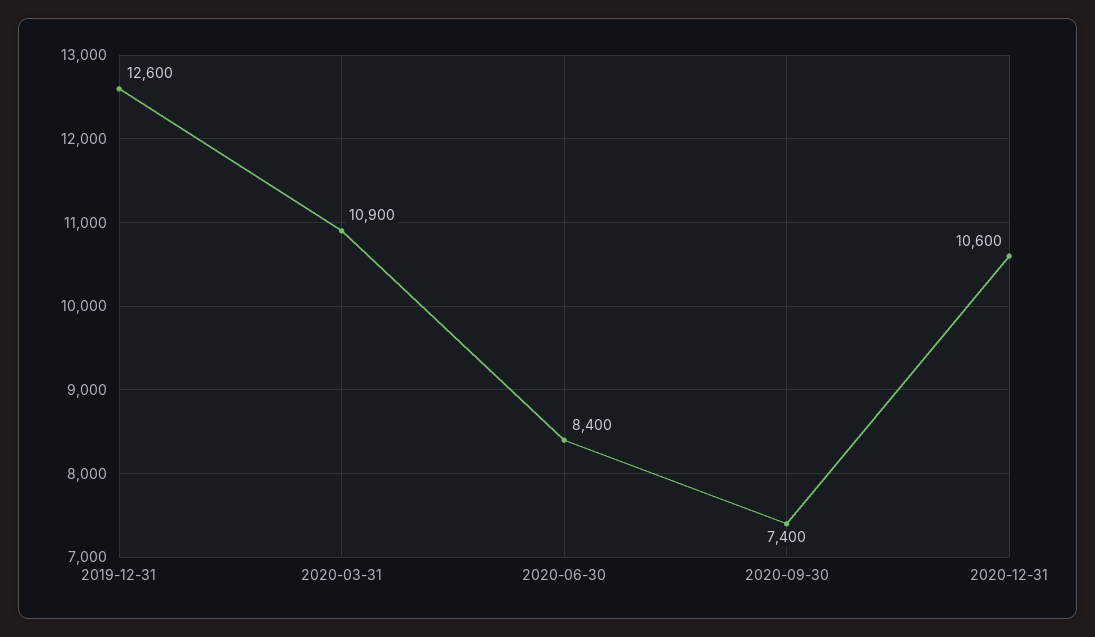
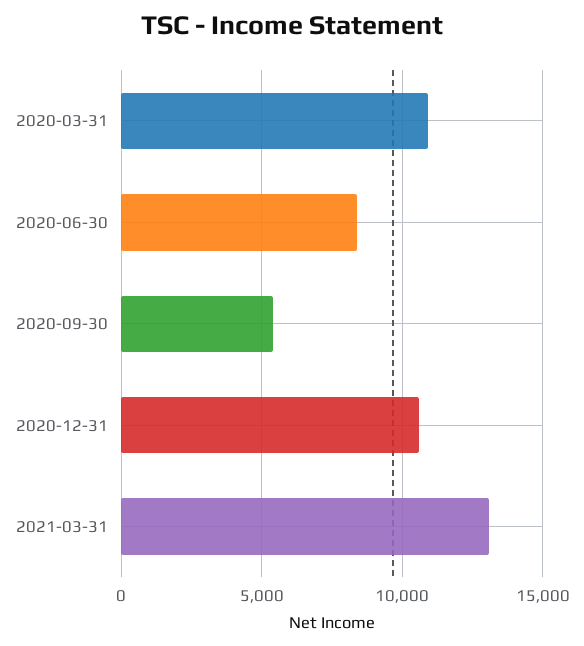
2019-12-31: 12600 -> none
2020-09-30: 7400 -> 5500
2021-03-31: none -> 13000

